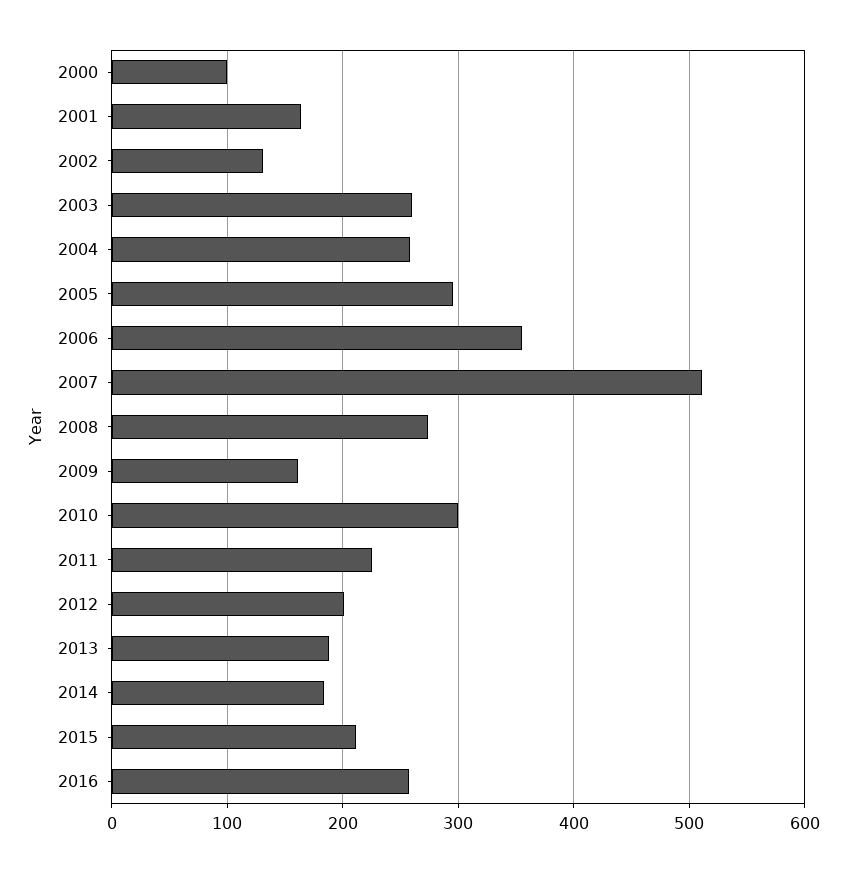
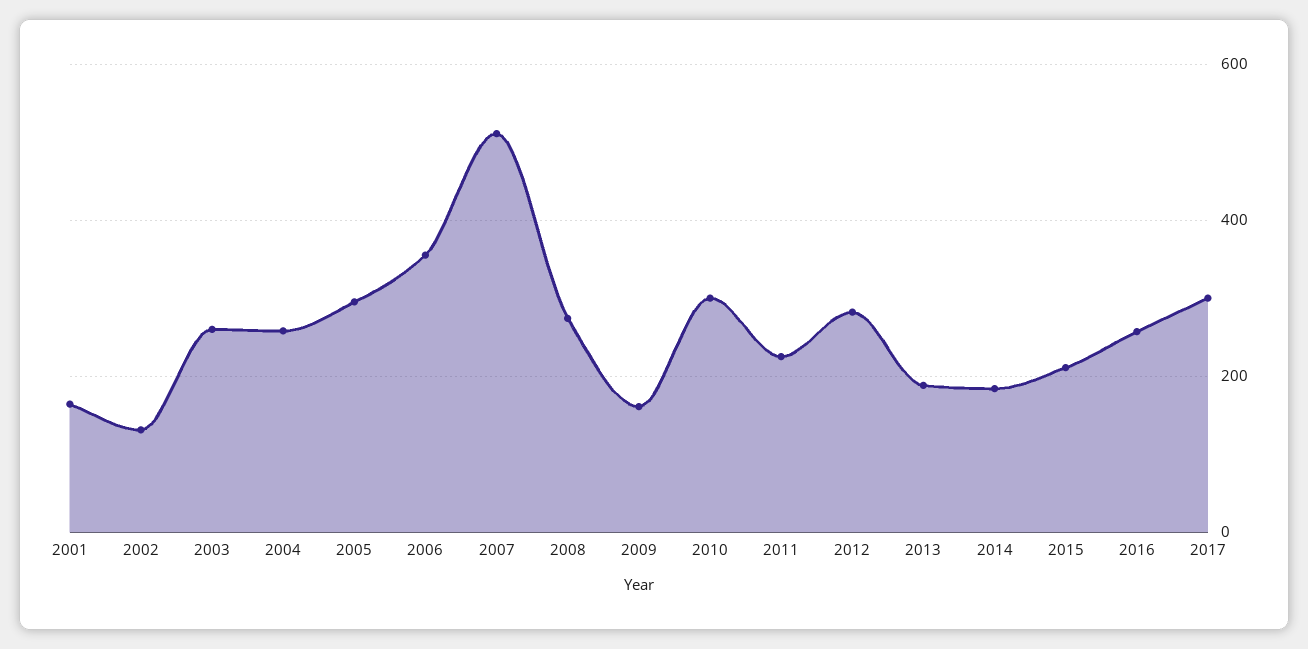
2000: 100 -> none
2012: 200 -> 280
2017: none -> 300

